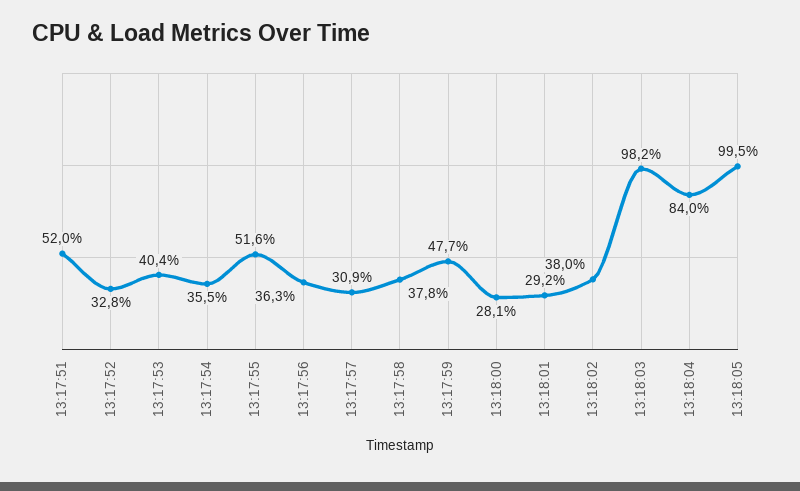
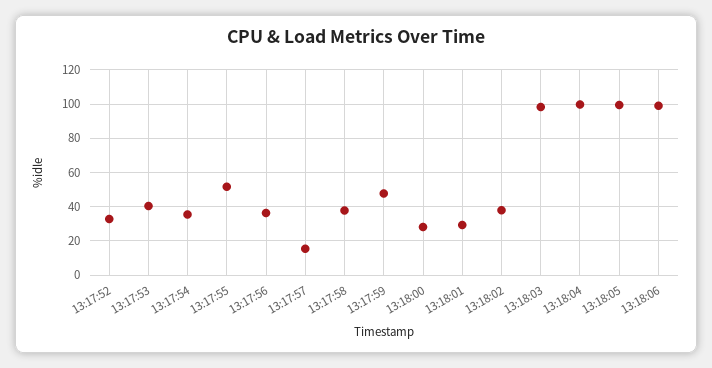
13:17:51: 52 -> none
13:17:57: 30.9 -> 15
13:18:04: 84 -> 100
13:18:06: none -> 100

